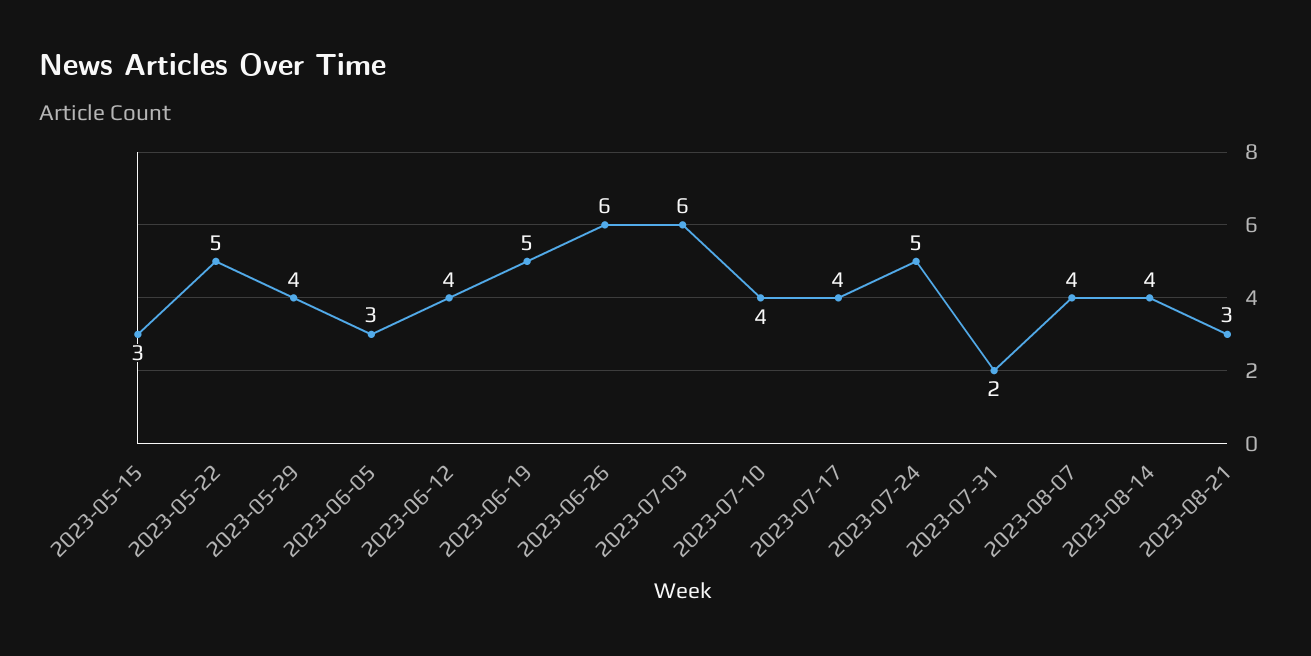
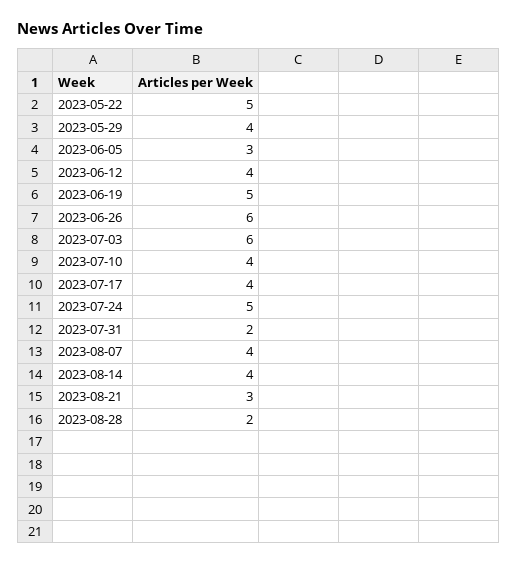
2023-05-15: 3 -> none
2023-08-28: none -> 2

